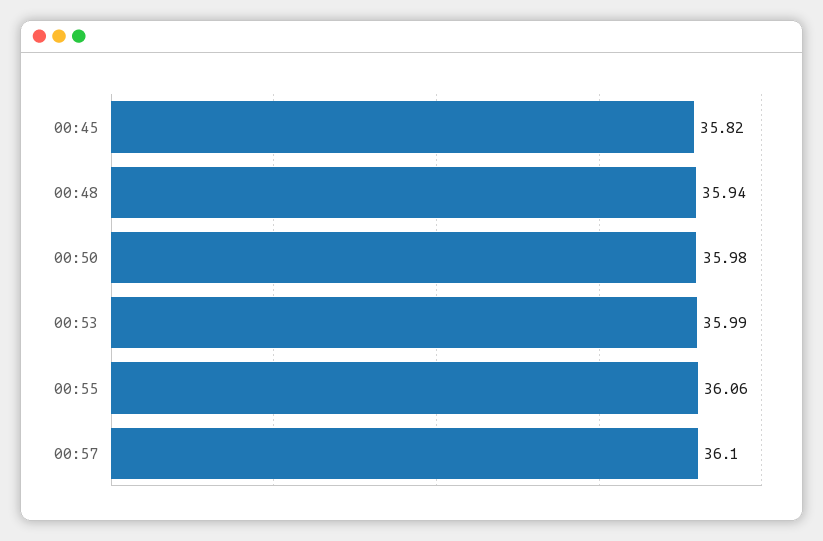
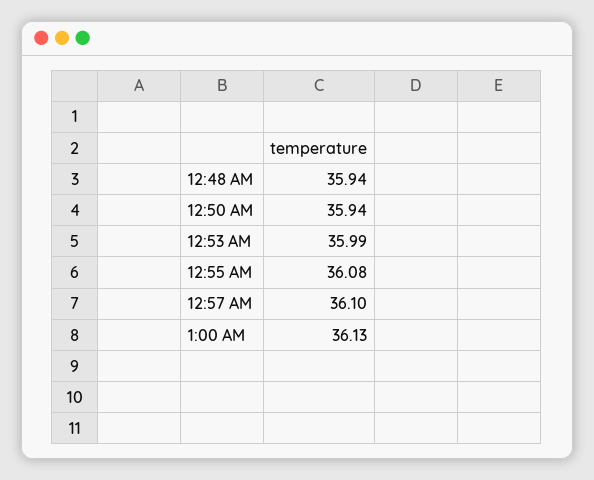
00:45: 35.82 -> none
00:50: 35.98 -> 35.94
00:55: 36.06 -> 36.08
1:00 AM: none -> 36.13

